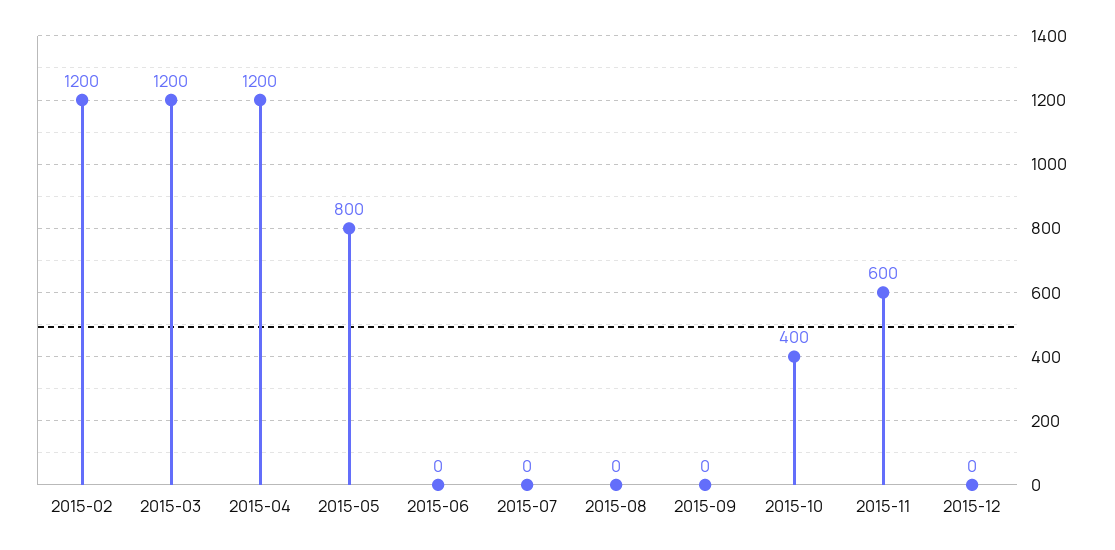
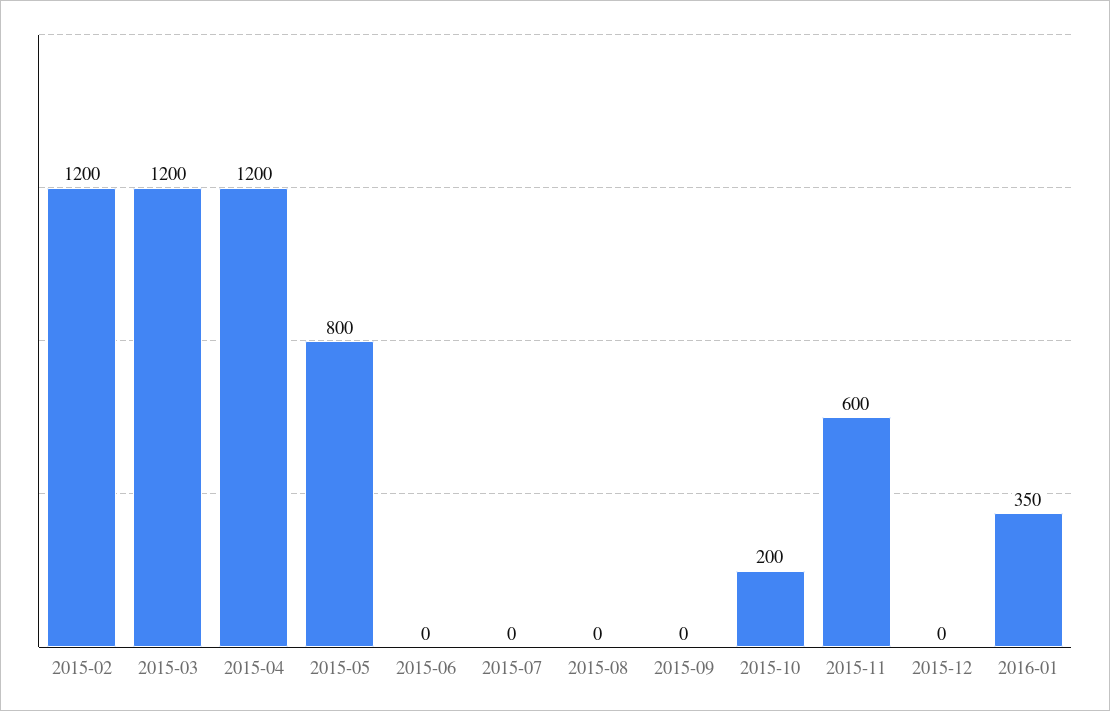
2015-10: 400 -> 200
2016-01: none -> 350

